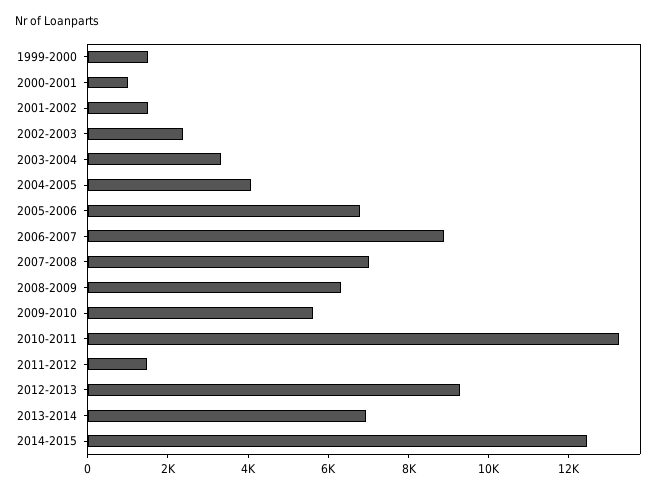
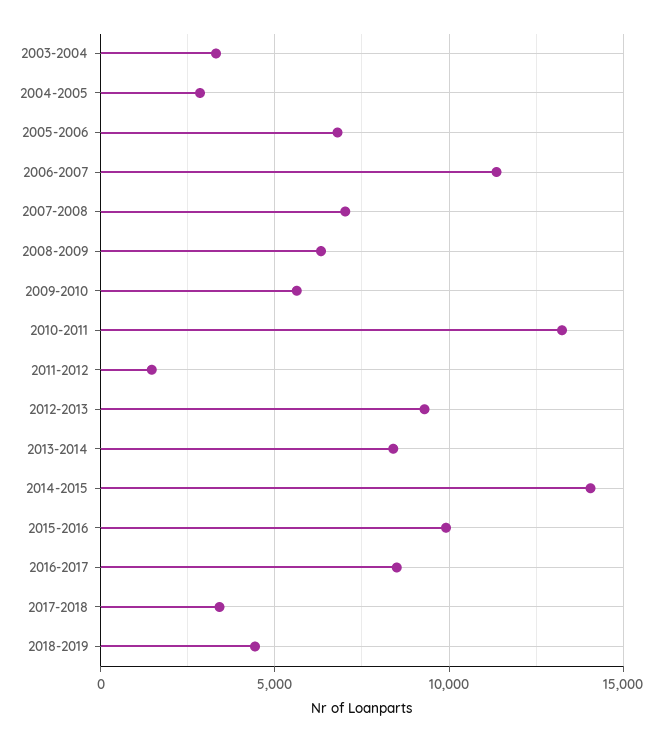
1999-2000: 1500 -> none
2000-2001: 1000 -> none
2001-2002: 1500 -> none
2002-2003: 2500 -> none
2004-2005: 4000 -> 3000
2006-2007: 9000 -> 11500
2013-2014: 7000 -> 8500
2014-2015: 12500 -> 14000
2015-2016: none -> 10000
2016-2017: none -> 8500
2017-2018: none -> 3500
2018-2019: none -> 4500

